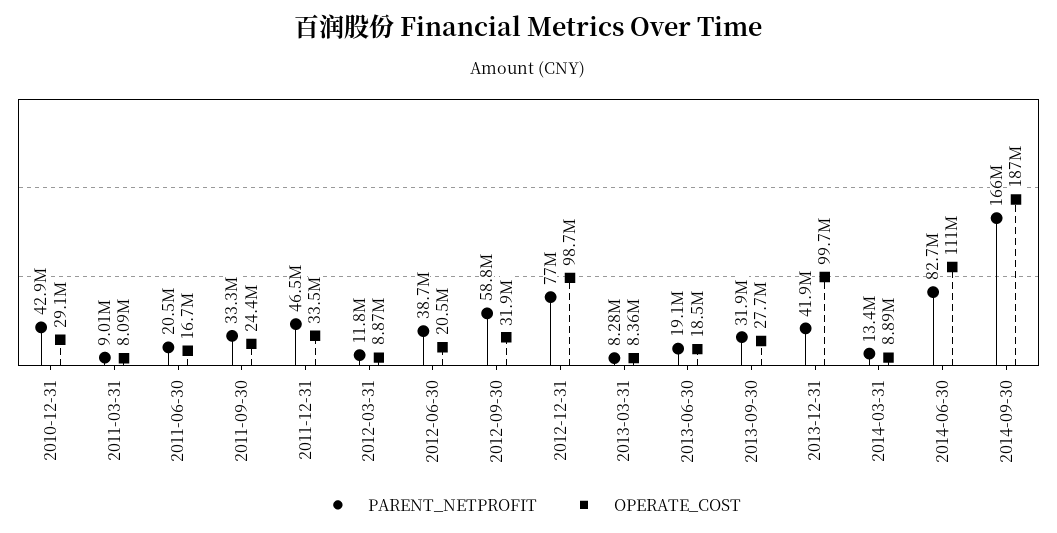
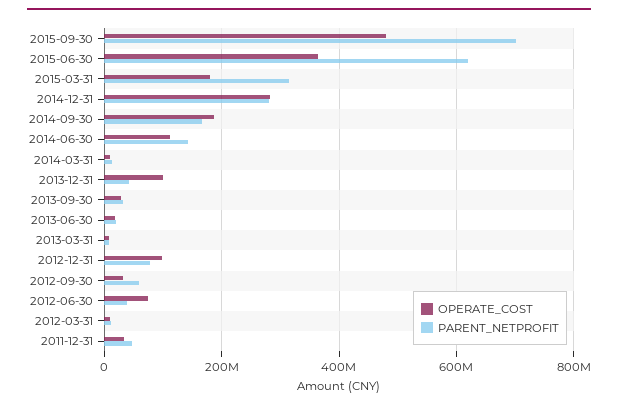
PARENT_NETPROFIT, 2010-12-31: 42900000 -> none
OPERATE_COST, 2010-12-31: 29100000 -> none
PARENT_NETPROFIT, 2011-03-31: 9010000 -> none
OPERATE_COST, 2011-03-31: 8090000 -> none
PARENT_NETPROFIT, 2011-06-30: 20500000 -> none
OPERATE_COST, 2011-06-30: 16700000 -> none
PARENT_NETPROFIT, 2011-09-30: 33300000 -> none
OPERATE_COST, 2011-09-30: 24400000 -> none
OPERATE_COST, 2012-06-30: 20500000 -> 80000000
PARENT_NETPROFIT, 2014-06-30: 82700000 -> 140000000
OPERATE_COST, 2015-09-30: none -> 480000000
PARENT_NETPROFIT, 2015-09-30: none -> 700000000
OPERATE_COST, 2015-06-30: none -> 360000000
PARENT_NETPROFIT, 2015-06-30: none -> 620000000
OPERATE_COST, 2015-03-31: none -> 180000000
PARENT_NETPROFIT, 2015-03-31: none -> 320000000
OPERATE_COST, 2014-12-31: none -> 280000000
PARENT_NETPROFIT, 2014-12-31: none -> 280000000

